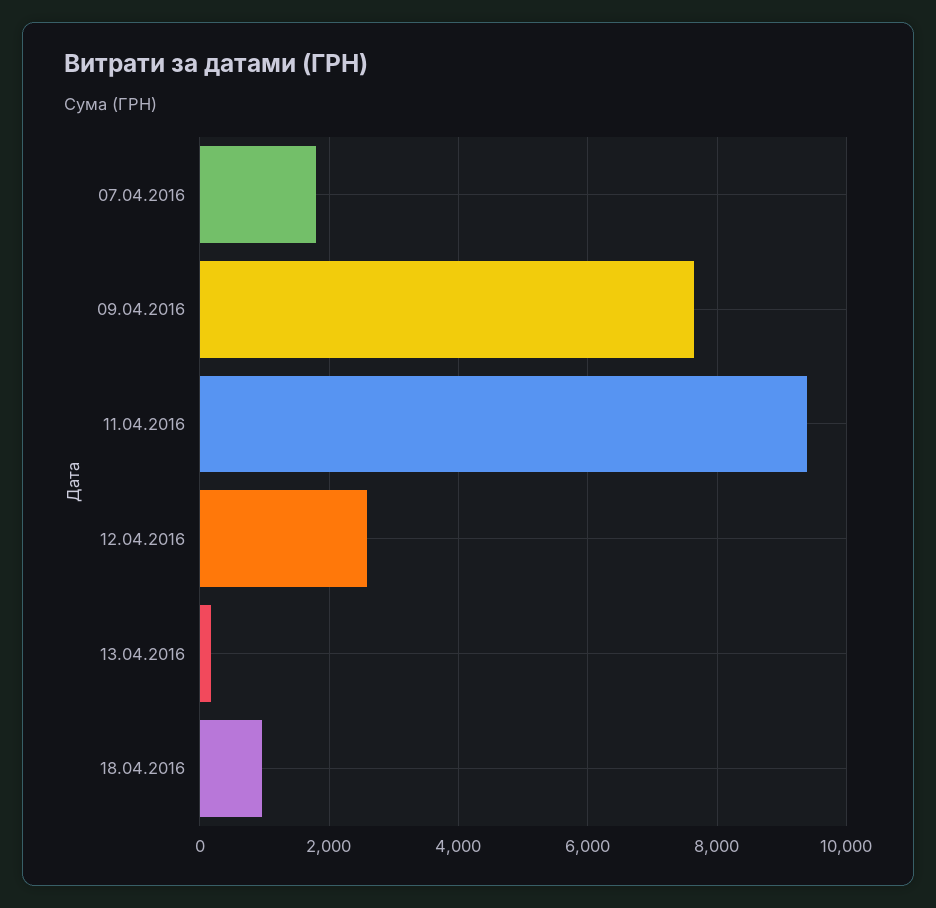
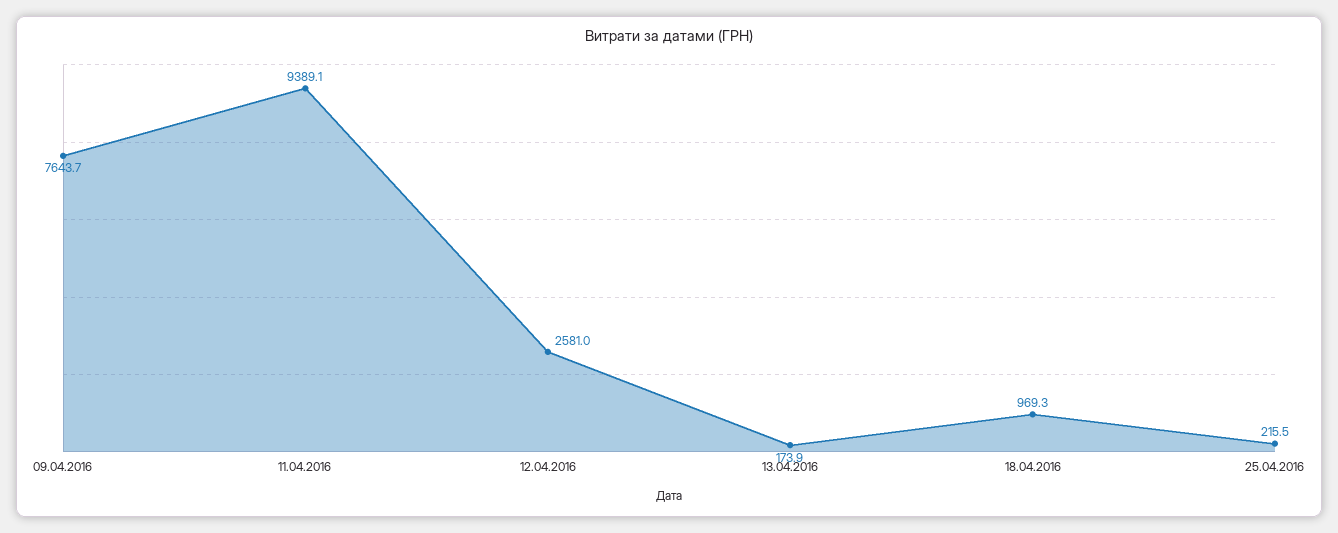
07.04.2016: 1800 -> none
25.04.2016: none -> 215.5

